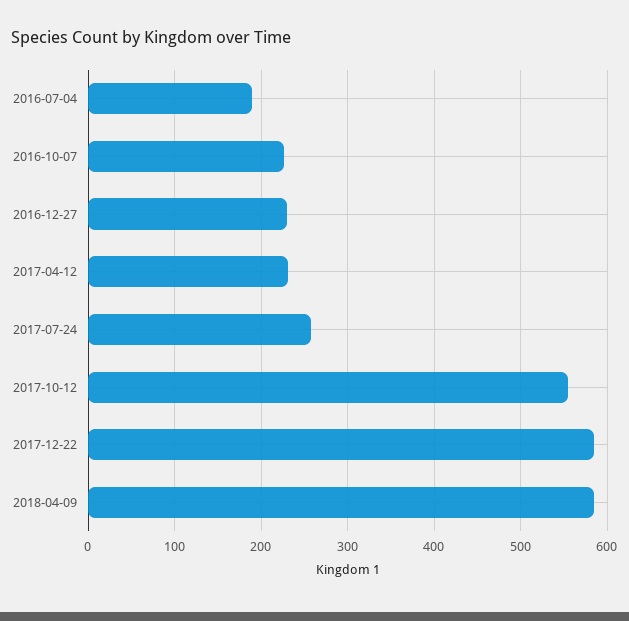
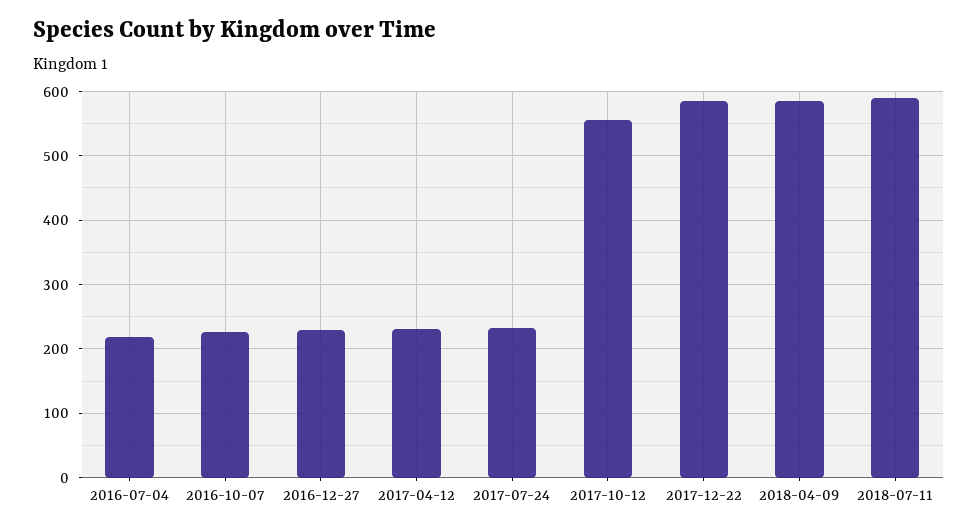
2016-07-04: 190 -> 220
2017-07-24: 260 -> 230
2018-07-11: none -> 590

